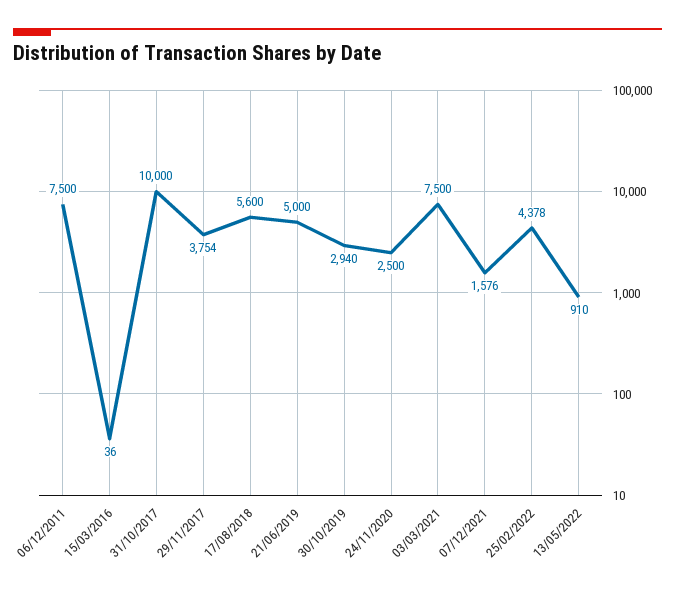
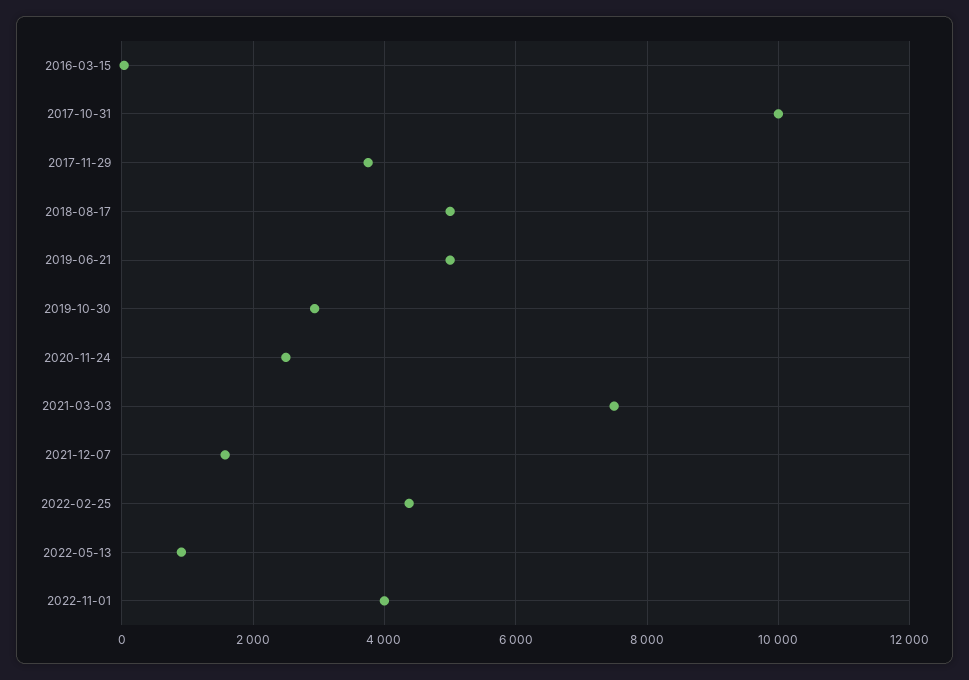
06/12/2011: 7500 -> none
17/08/2018: 5600 -> 5000
2022-11-01: none -> 4000

